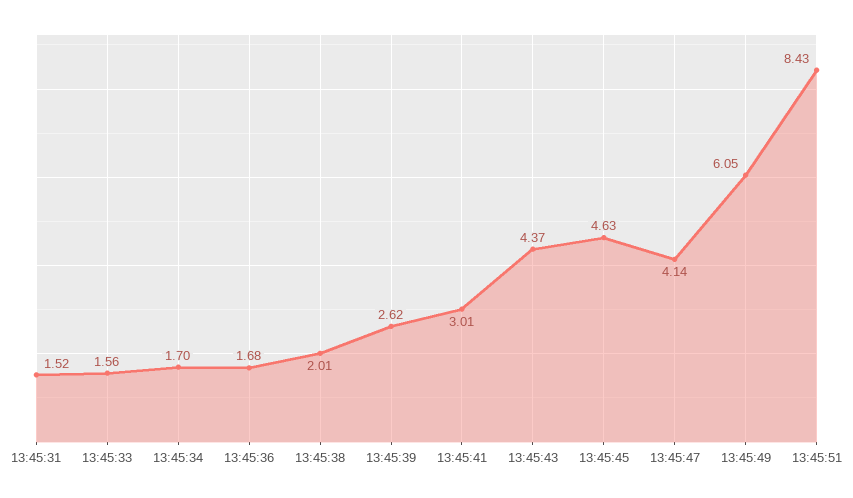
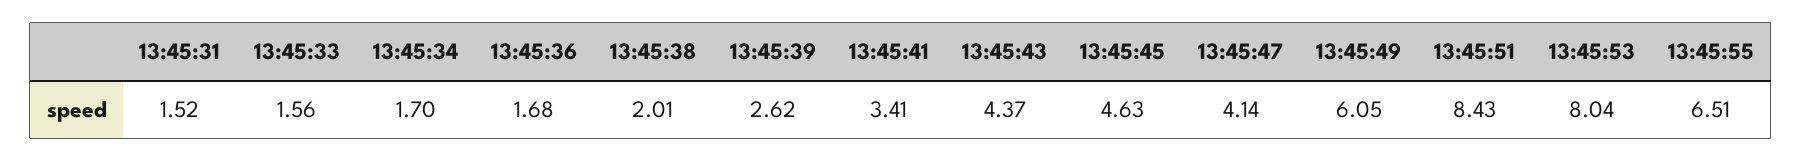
13:45:41: 3.01 -> 3.41
13:45:53: none -> 8.04
13:45:55: none -> 6.51

